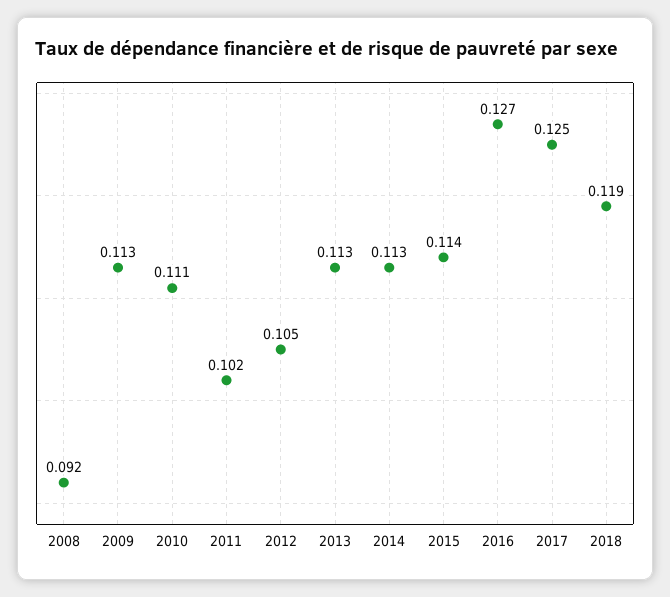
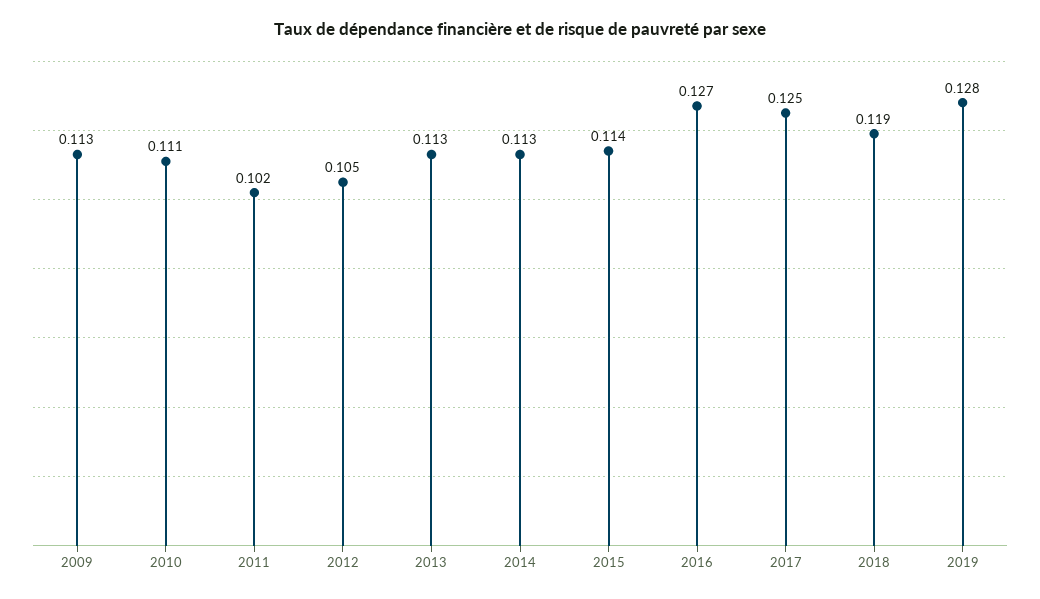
2008: 0.092 -> none
2019: none -> 0.128

